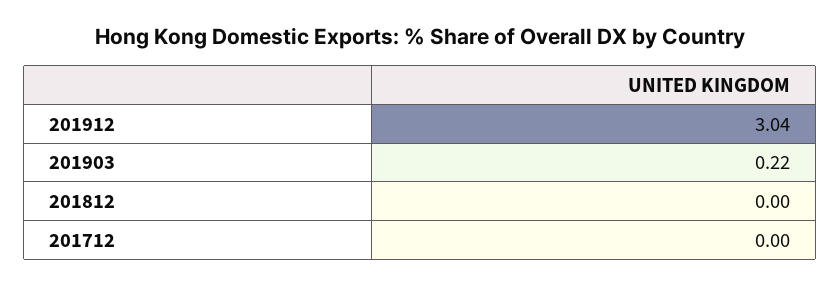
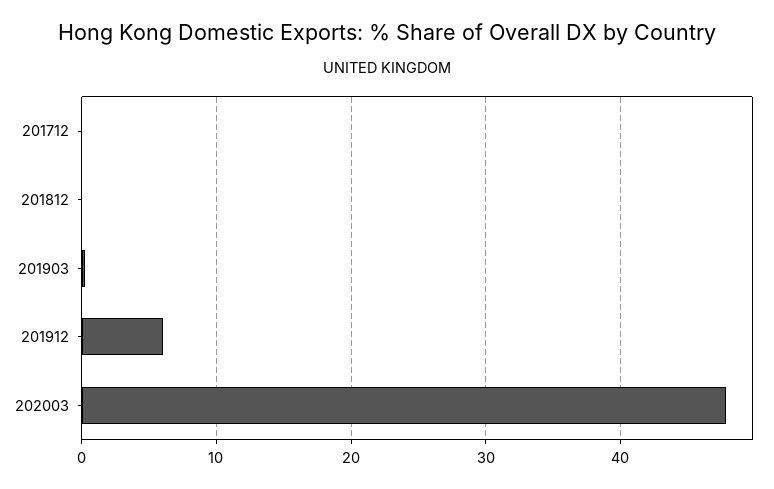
201912: 3.04 -> 6
202003: none -> 48

